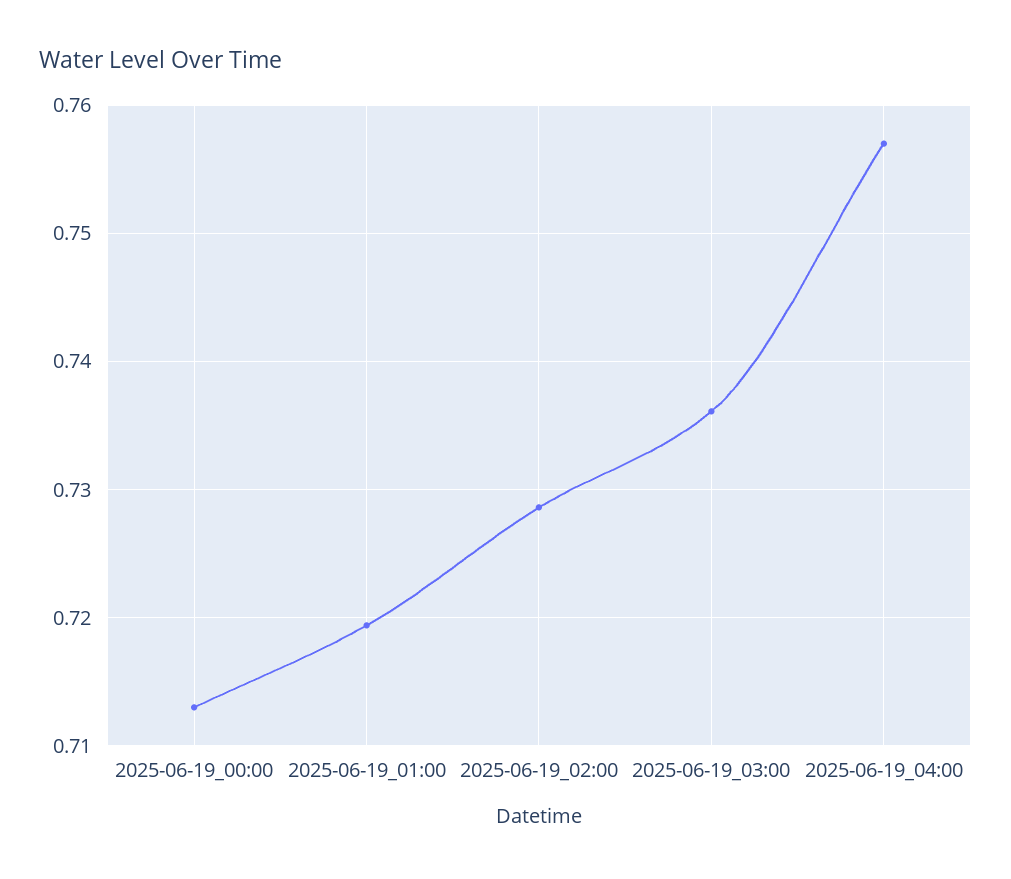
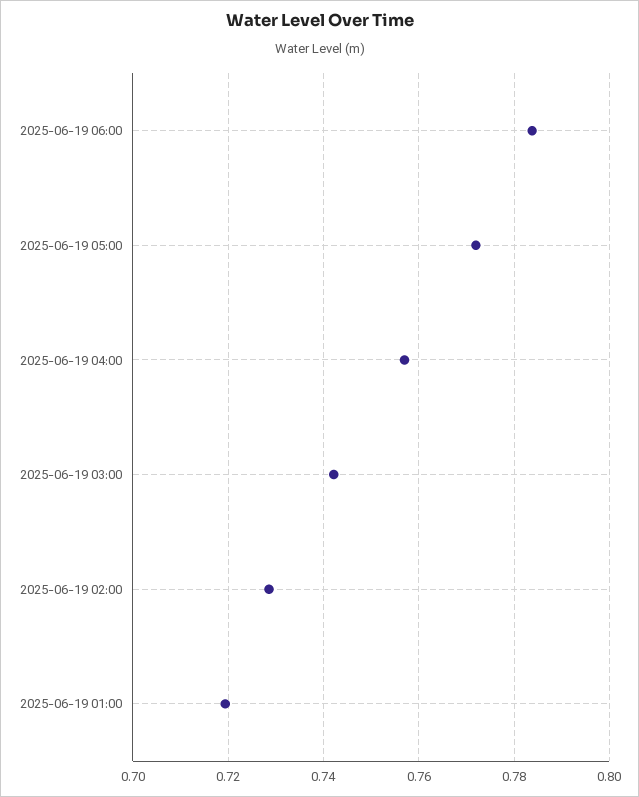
2025-06-19_00:00: 0.713 -> none
2025-06-19_03:00: 0.736 -> 0.742
2025-06-19 06:00: none -> 0.784
2025-06-19 05:00: none -> 0.772

